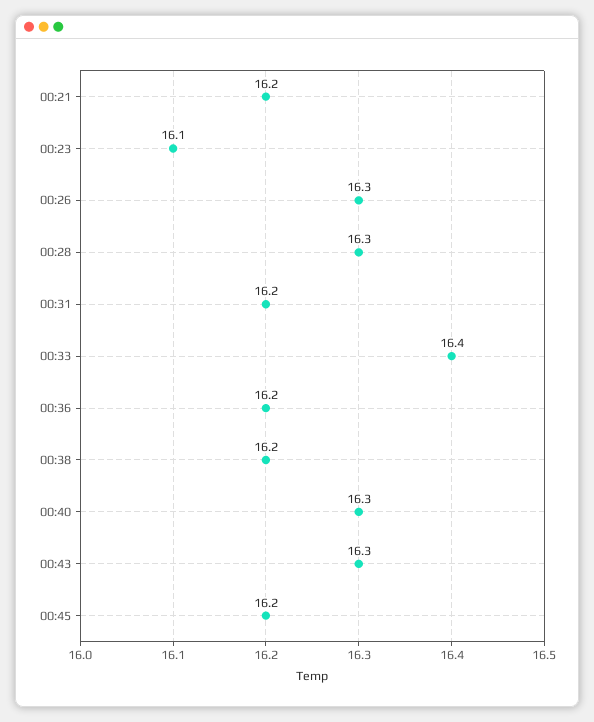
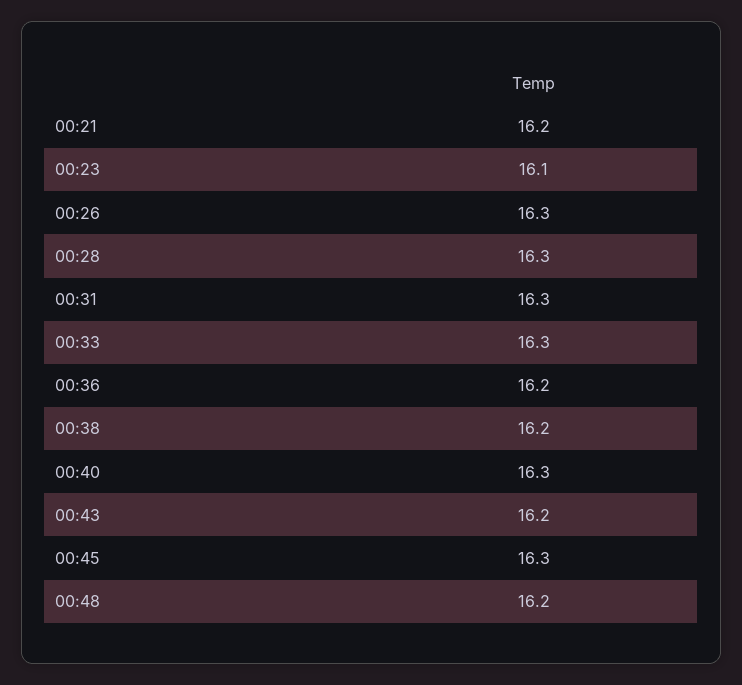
00:31: 16.2 -> 16.3
00:33: 16.4 -> 16.3
00:43: 16.3 -> 16.2
00:45: 16.2 -> 16.3
00:48: none -> 16.2

